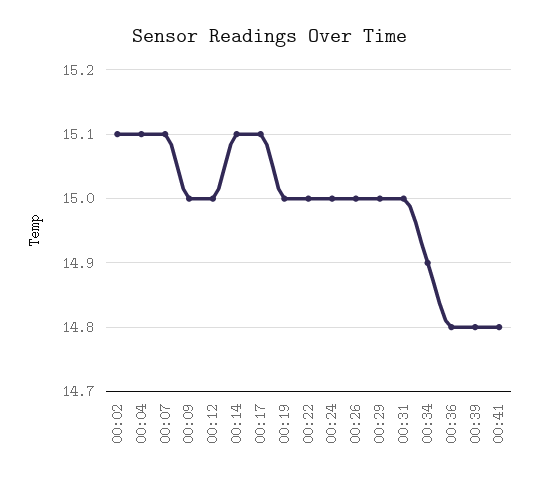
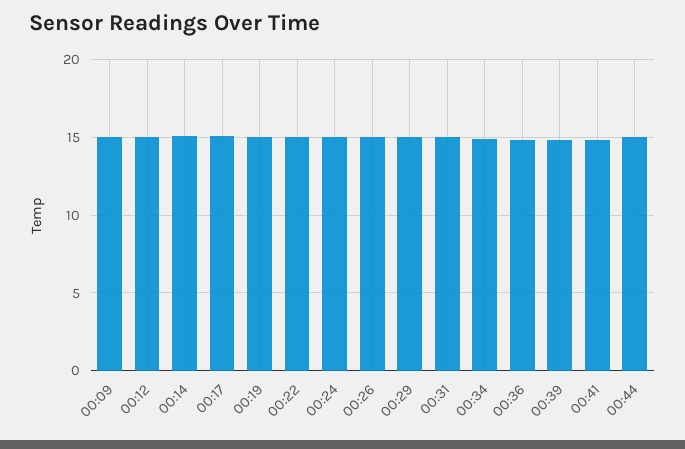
00:02: 15.1 -> none
00:04: 15.1 -> none
00:07: 15.1 -> none
00:44: none -> 15

